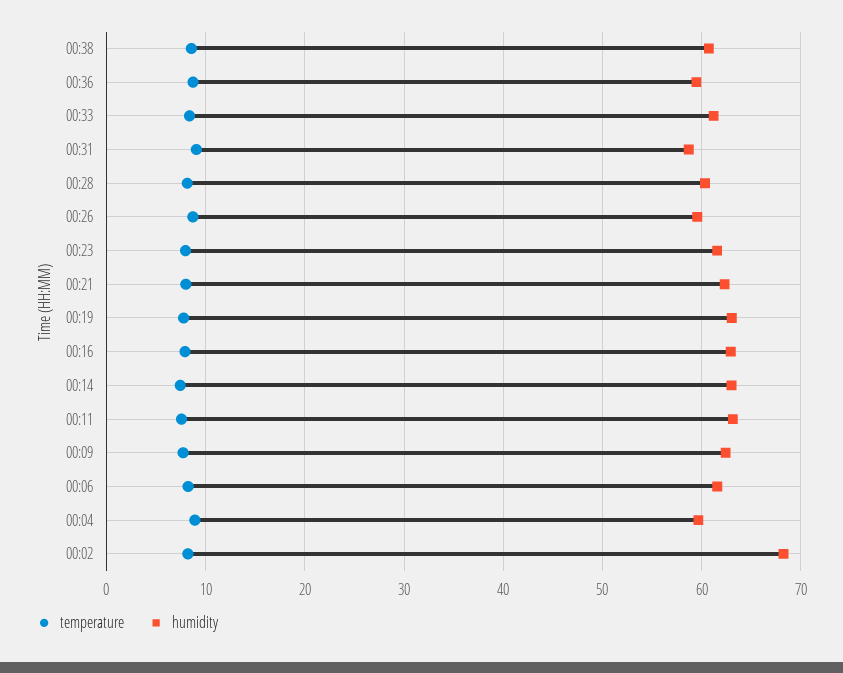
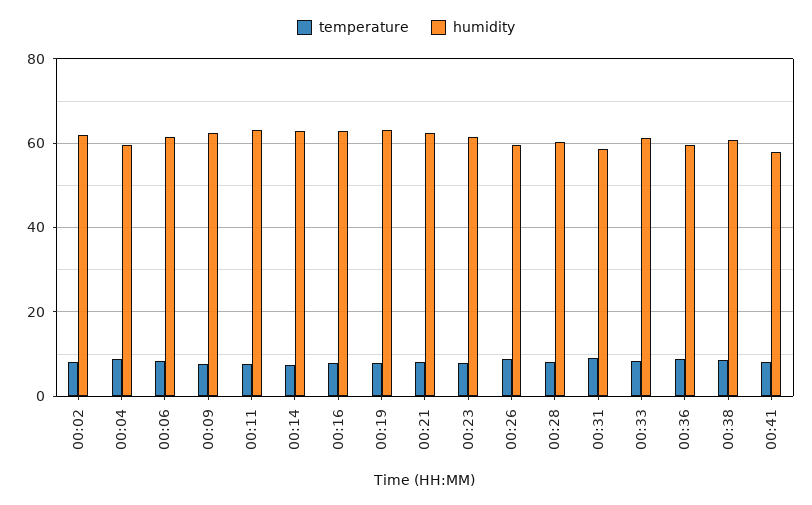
humidity, 00:02: 68 -> 62
temperature, 00:41: none -> 8
humidity, 00:41: none -> 58

